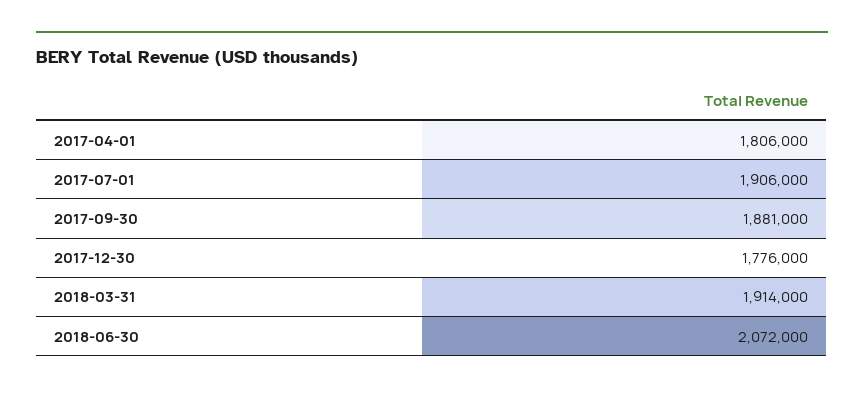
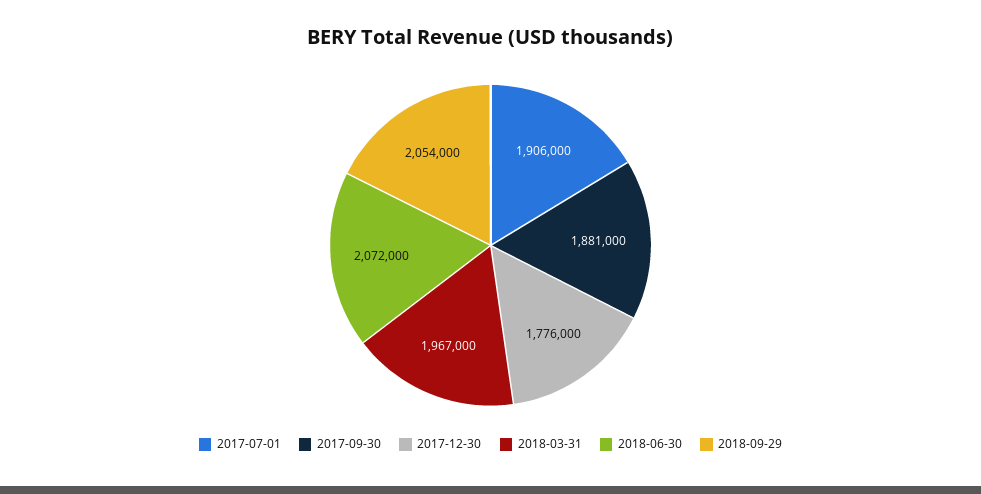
2017-04-01: 1806000 -> none
2018-03-31: 1914000 -> 1967000
2018-09-29: none -> 2054000

